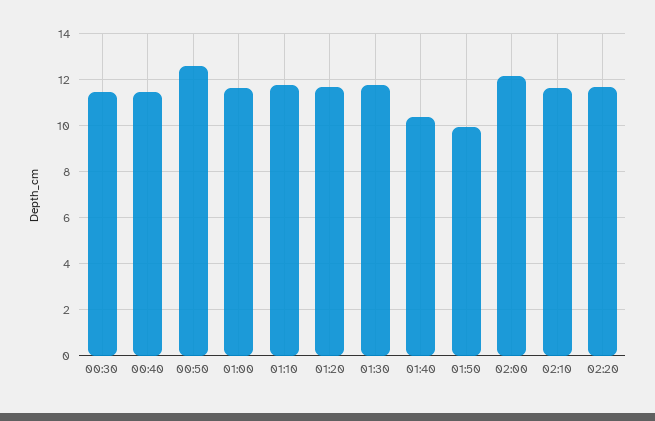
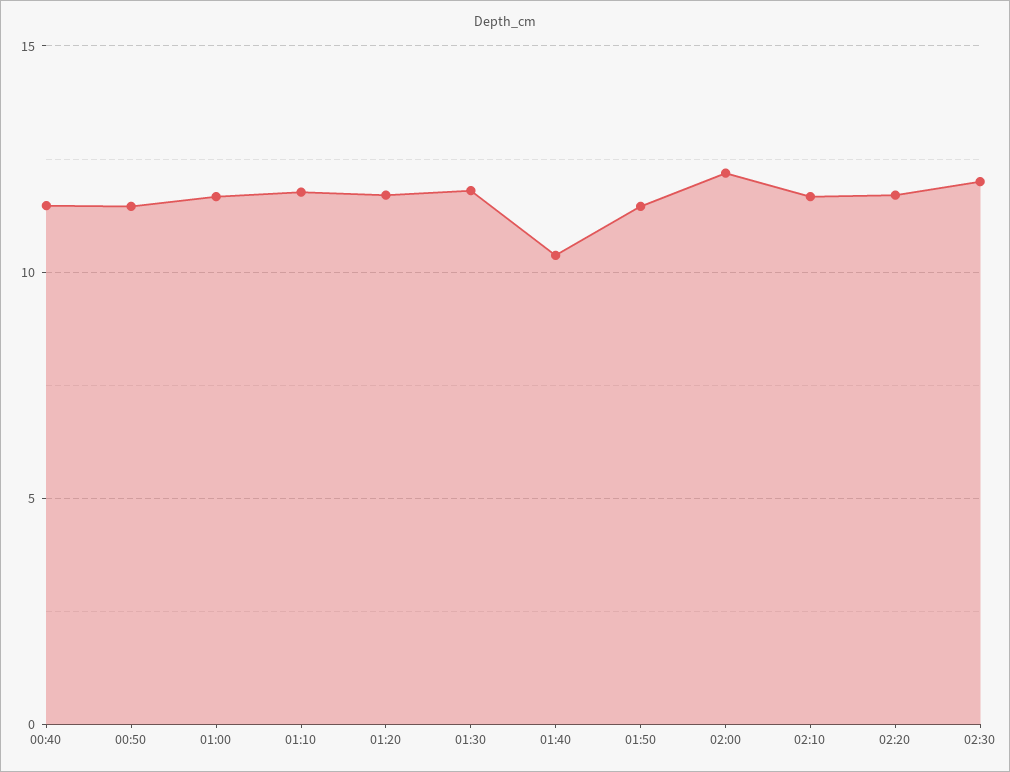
00:30: 11.5 -> none
00:50: 12.5 -> 11.5
01:50: 10 -> 11.5
02:30: none -> 12

